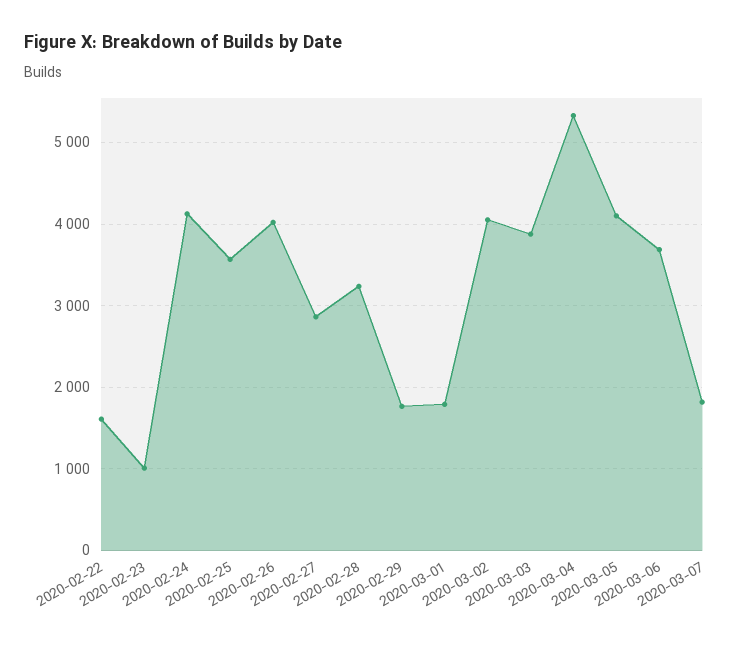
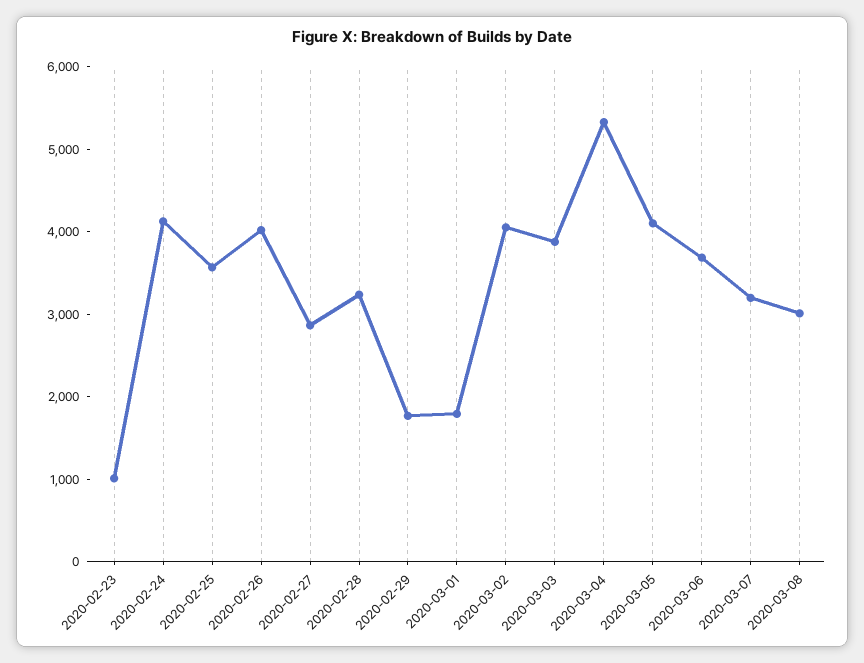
2020-02-22: 1600 -> none
2020-03-07: 1800 -> 3200
2020-03-08: none -> 3000

